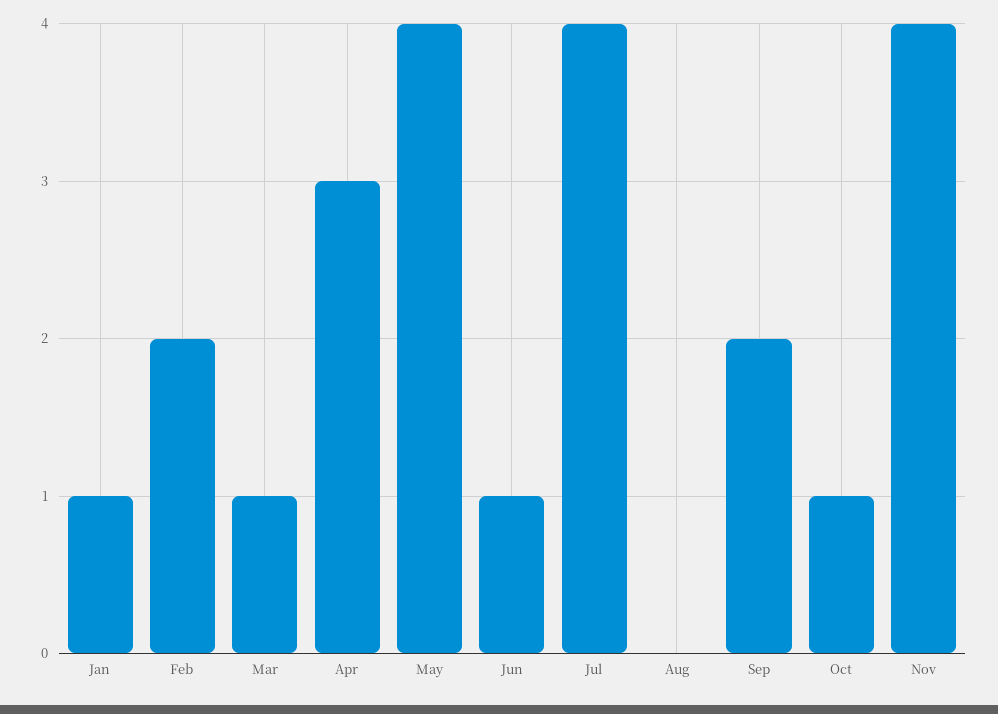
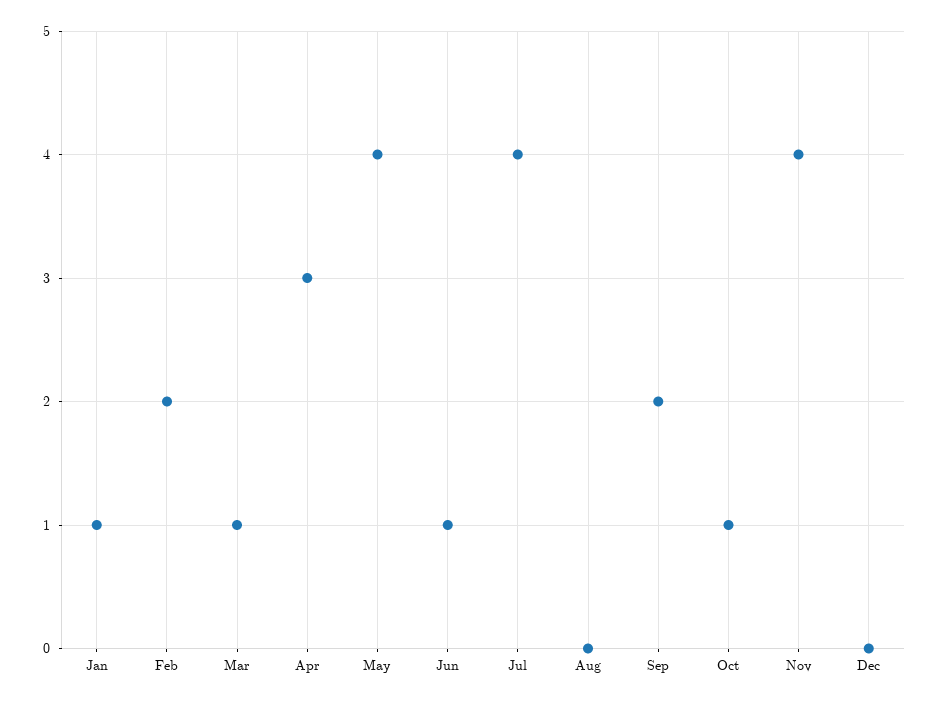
Dec: none -> 0

